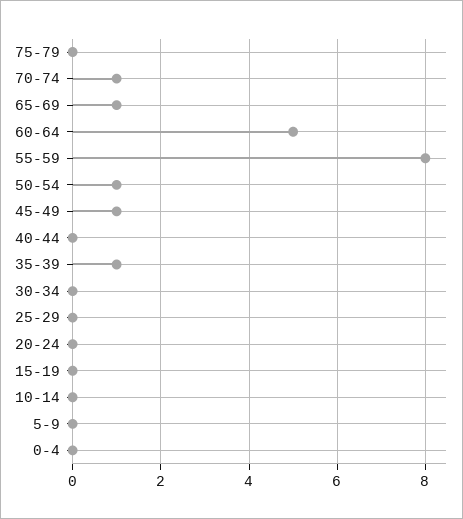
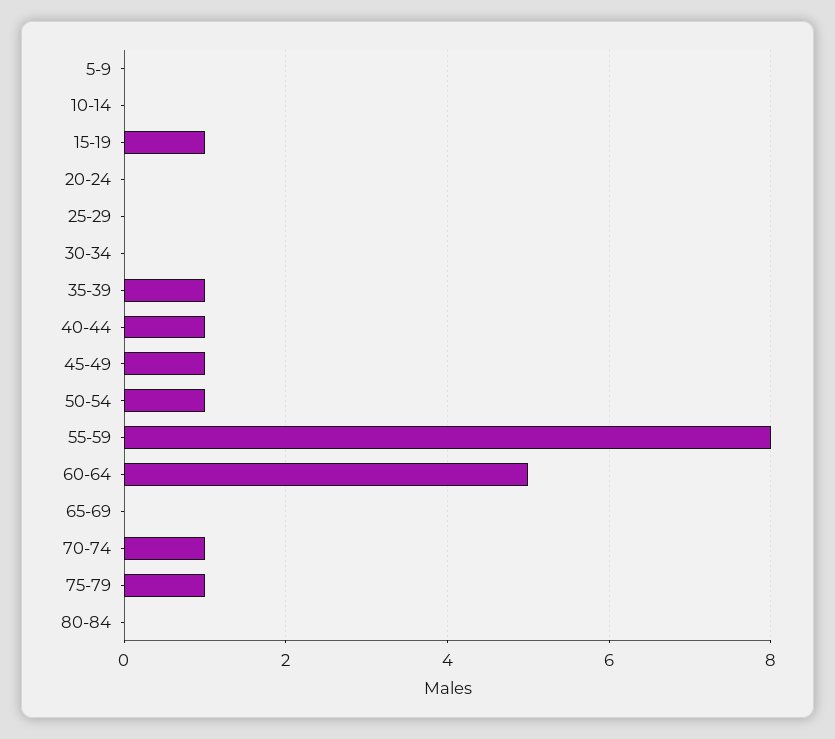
75-79: 0 -> 1
65-69: 1 -> 0
40-44: 0 -> 1
15-19: 0 -> 1
0-4: 0 -> none
80-84: none -> 0

